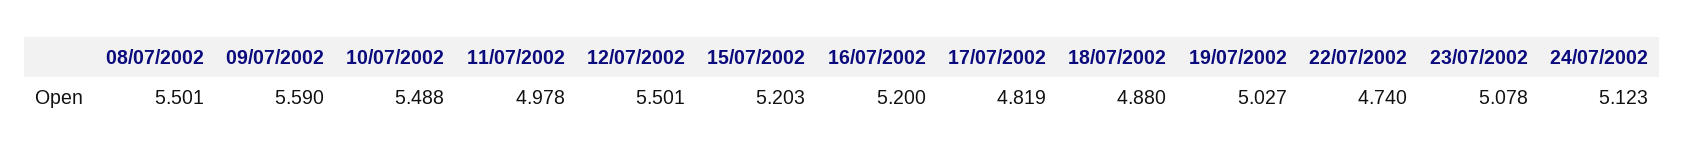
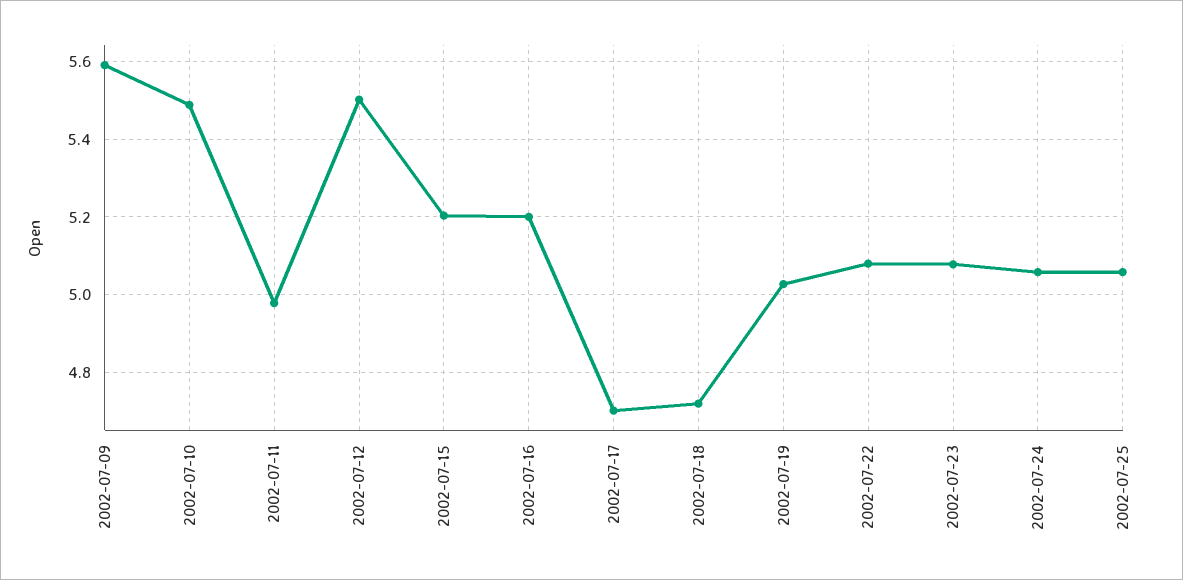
08/07/2002: 5.501 -> none
17/07/2002: 4.819 -> 4.7
18/07/2002: 4.88 -> 4.72
22/07/2002: 4.74 -> 5.08
24/07/2002: 5.123 -> 5.06
2002-07-25: none -> 5.06

